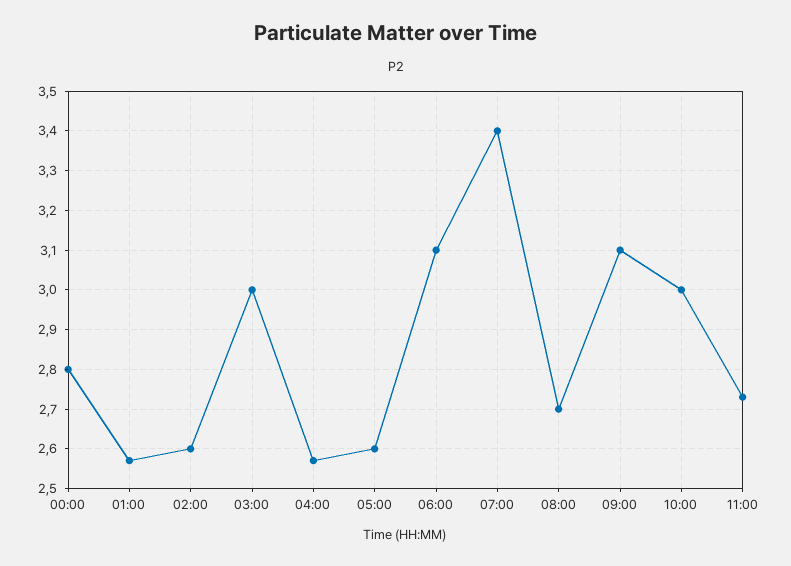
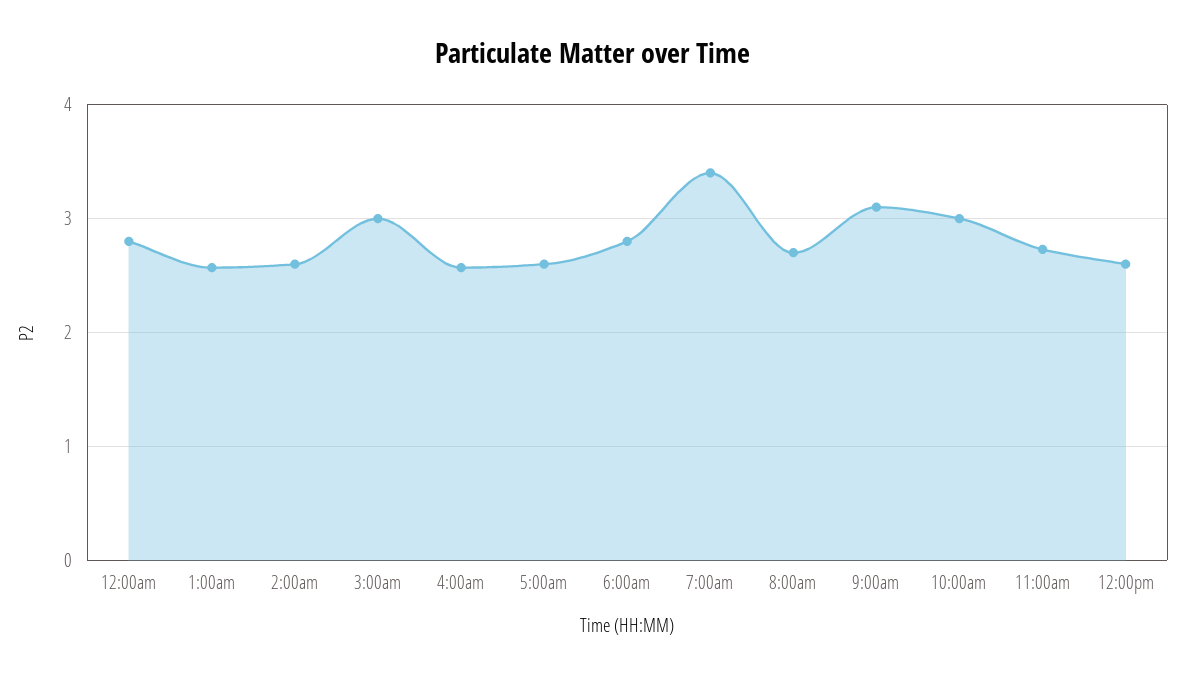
06:00: 3.1 -> 2.8
12:00pm: none -> 2.6

